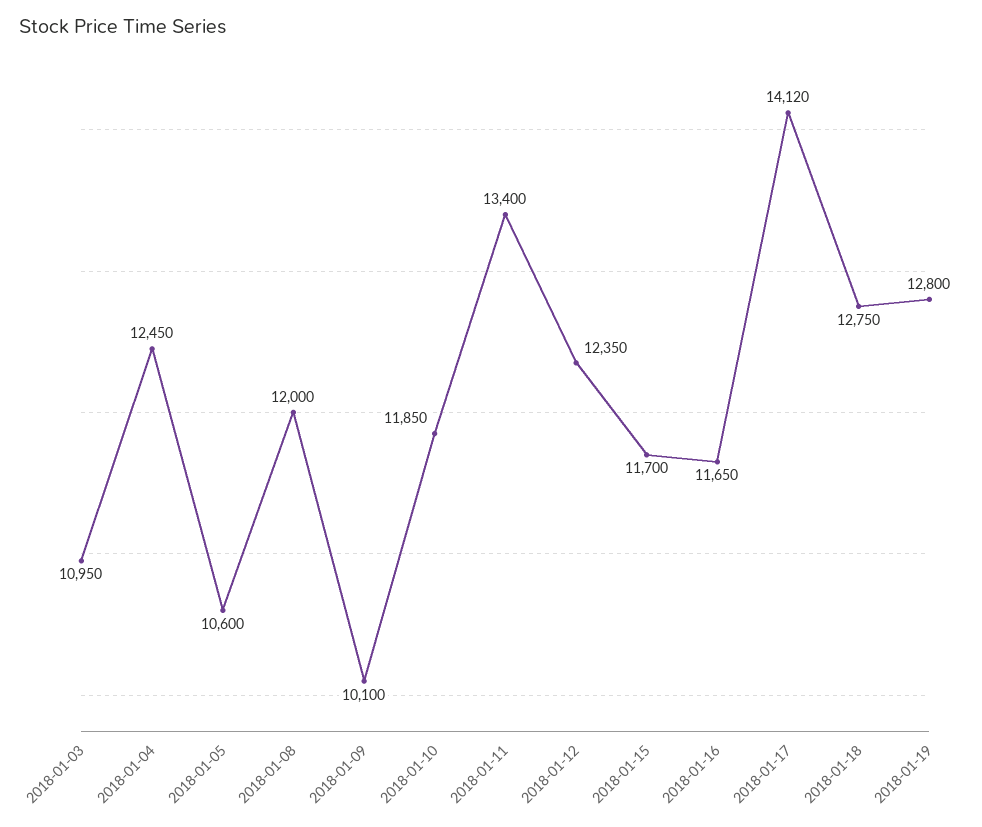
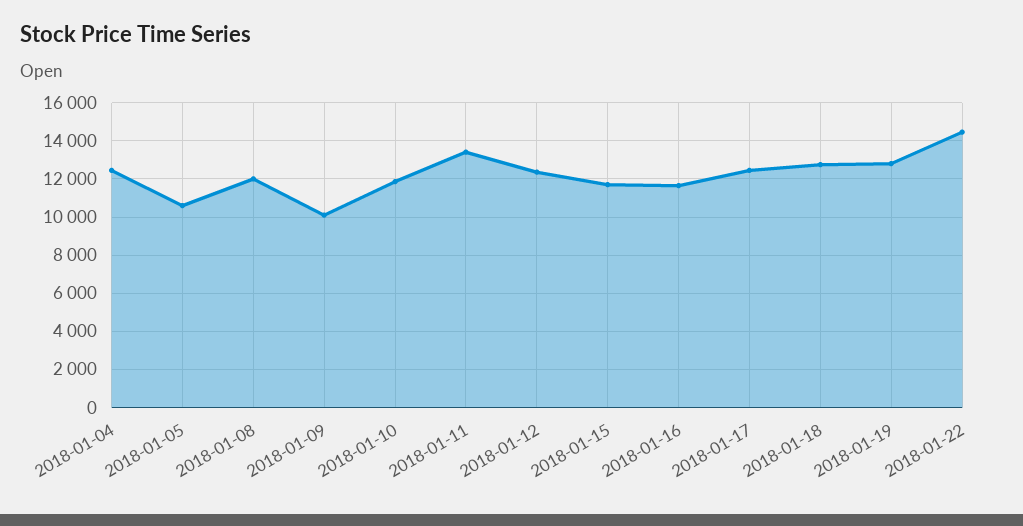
2018-01-03: 10950 -> none
2018-01-17: 14120 -> 12500
2018-01-22: none -> 14500

